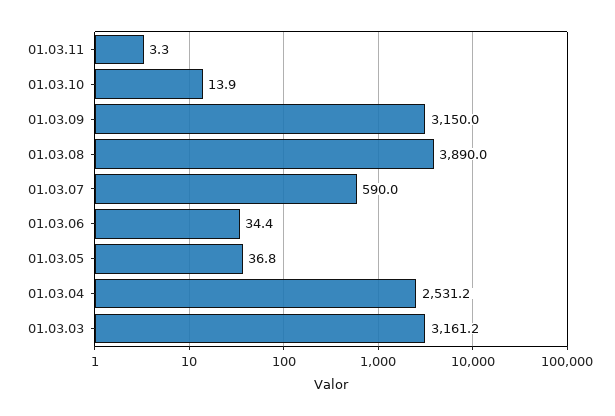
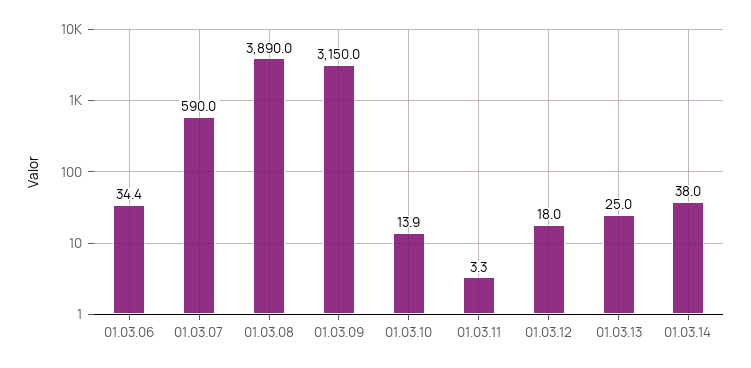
01.03.05: 36.8 -> none
01.03.04: 2531.2 -> none
01.03.03: 3161.2 -> none
01.03.12: none -> 18
01.03.13: none -> 25
01.03.14: none -> 38

